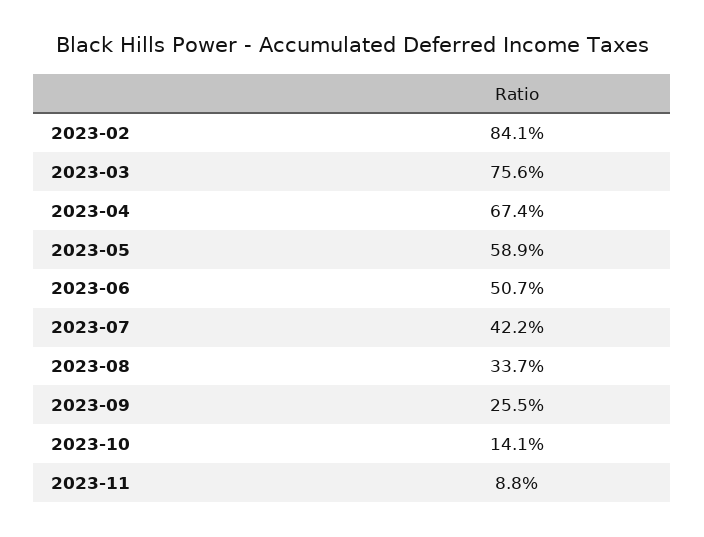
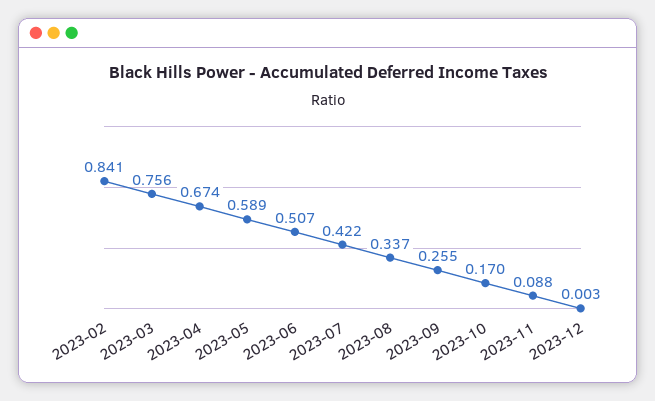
2023-10: 0.141 -> 0.17
2023-12: none -> 0.003

